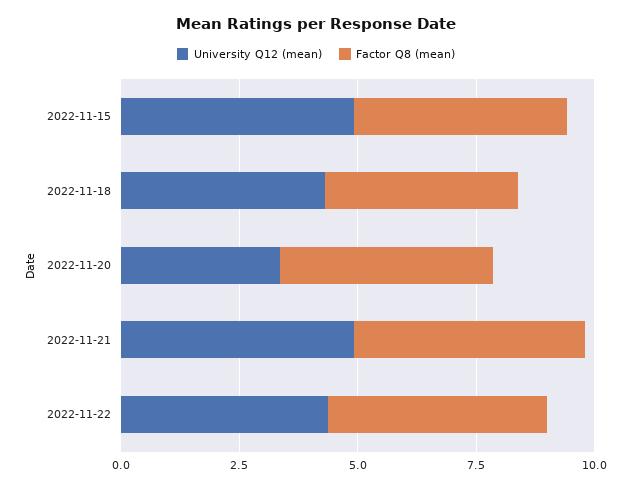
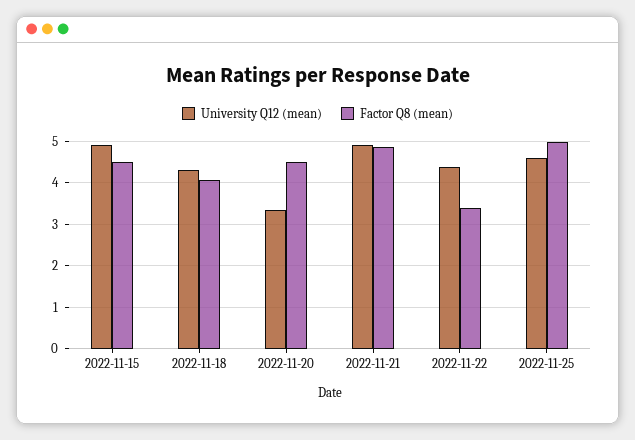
Factor Q8 (mean), 2022-11-22: 4.5 -> 3.4
University Q12 (mean), 2022-11-25: none -> 4.6
Factor Q8 (mean), 2022-11-25: none -> 5

